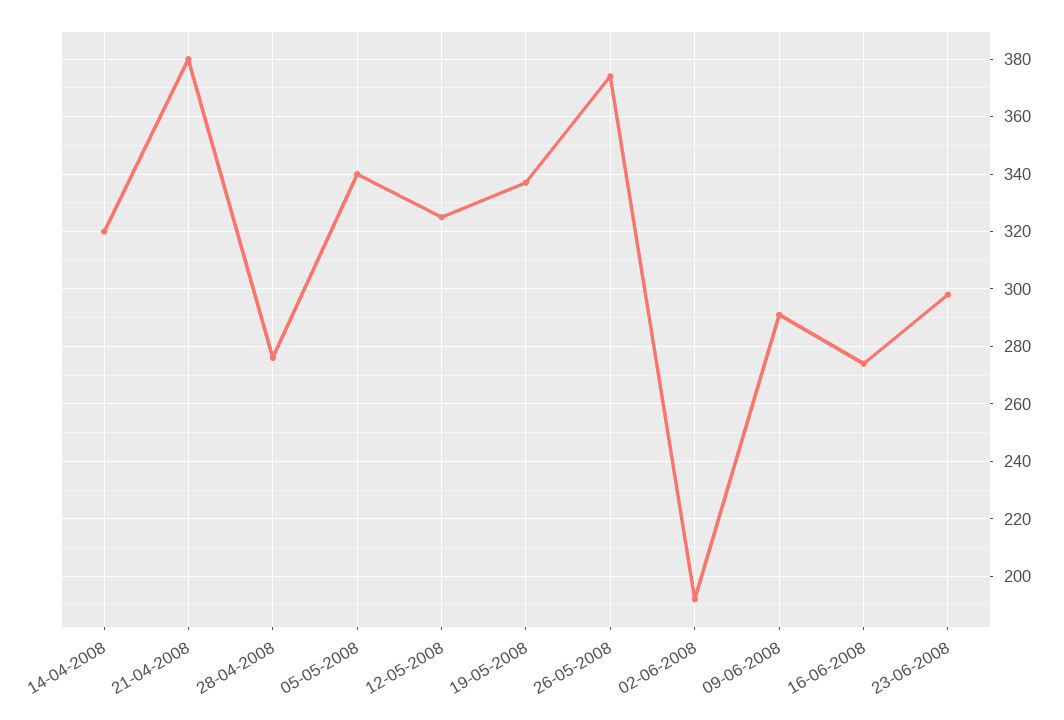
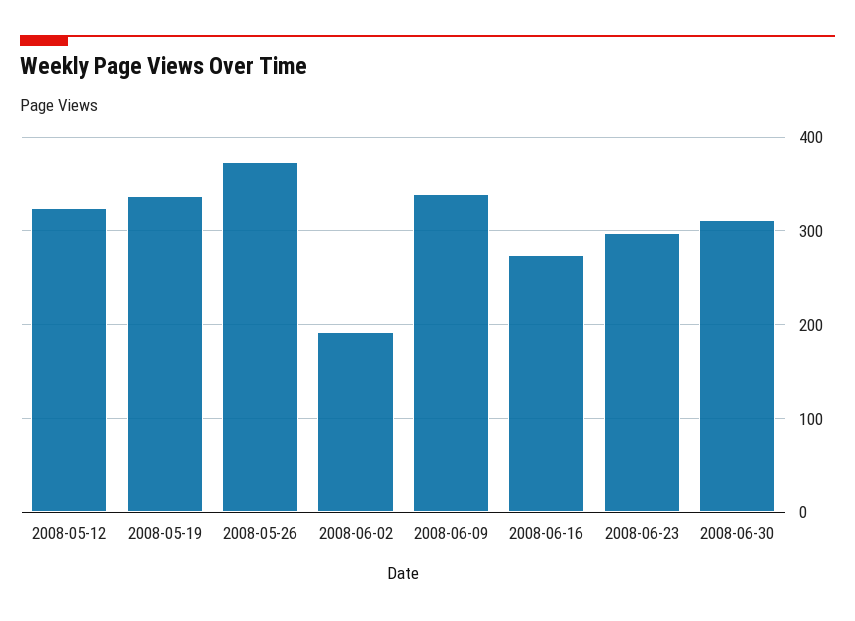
14-04-2008: 320 -> none
21-04-2008: 380 -> none
28-04-2008: 275 -> none
05-05-2008: 340 -> none
09-06-2008: 290 -> 340
2008-06-30: none -> 310

